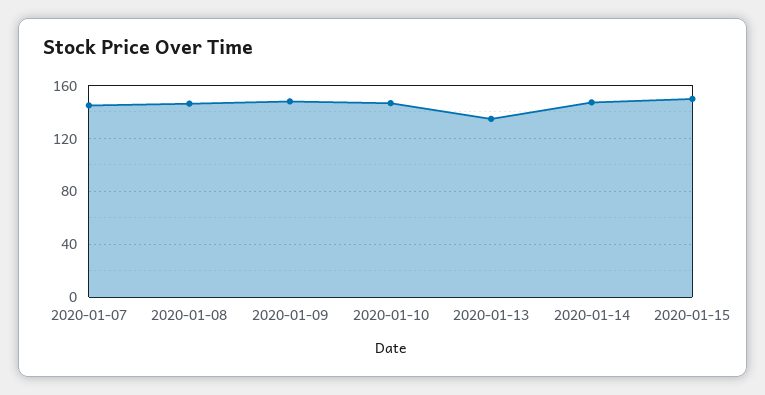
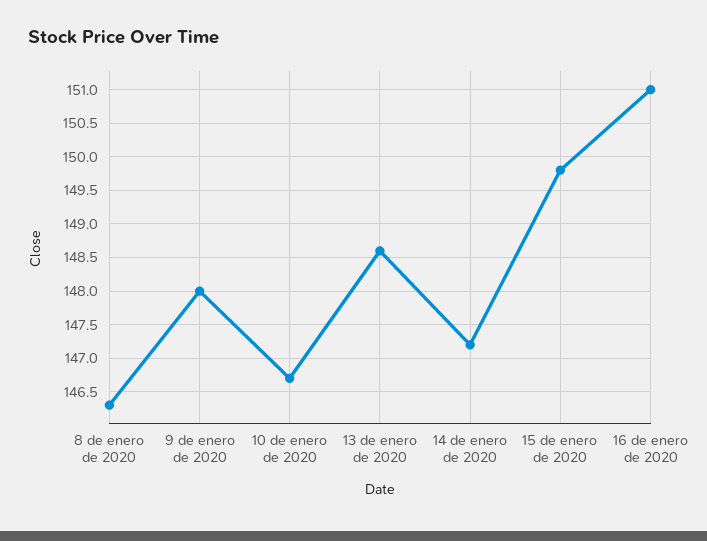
2020-01-07: 145 -> none
2020-01-13: 135 -> 148.6
16 de enero de 2020: none -> 151

